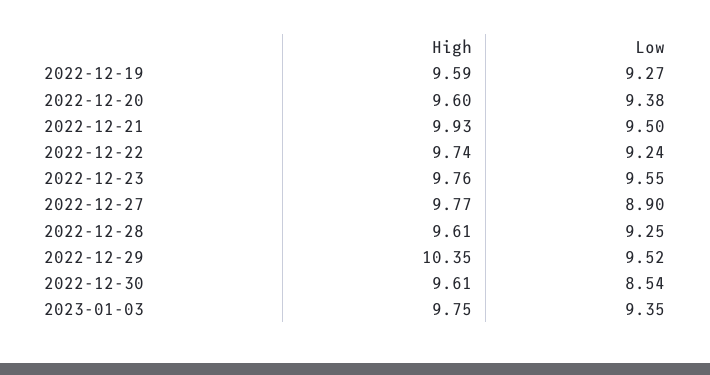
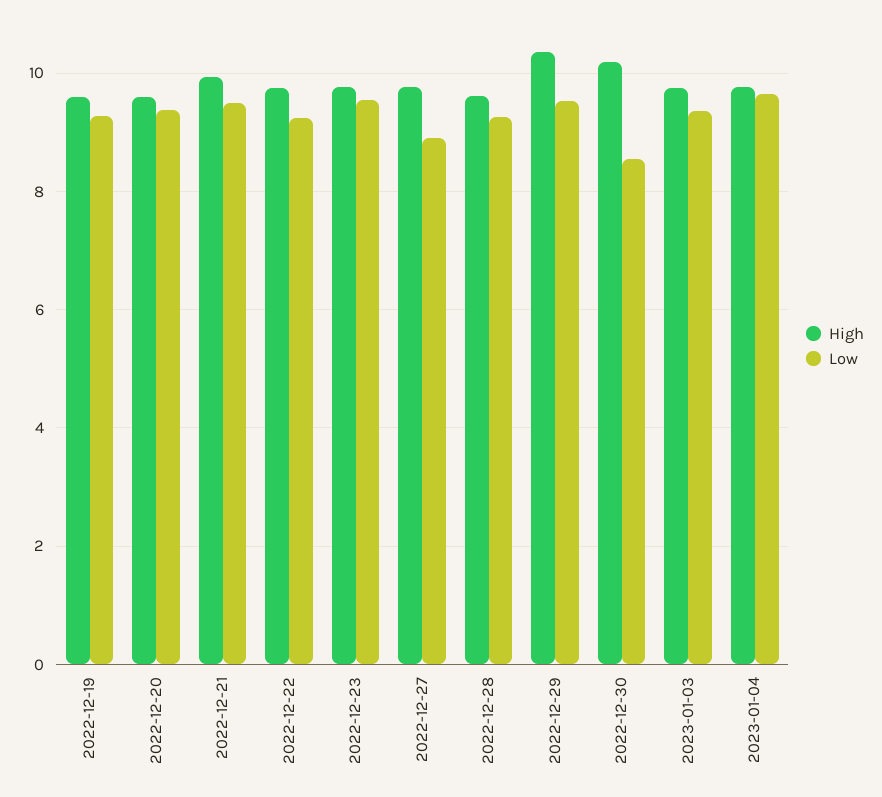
High, 2022-12-30: 9.61 -> 10.2
High, 2023-01-04: none -> 9.8
Low, 2023-01-04: none -> 9.6

